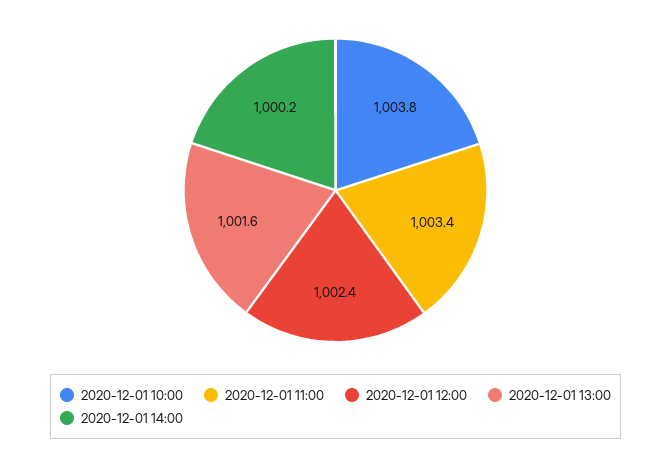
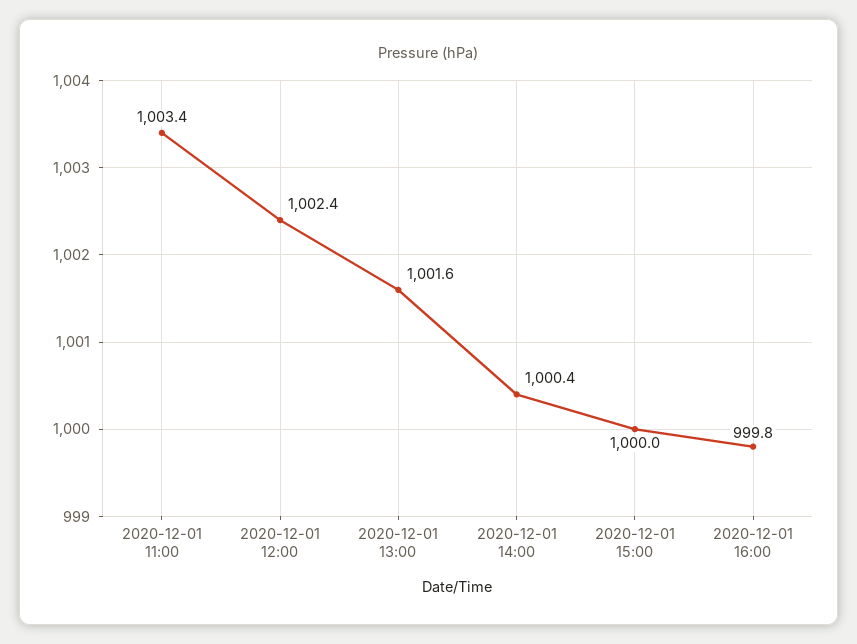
2020-12-01 10:00: 1003.8 -> none
2020-12-01 14:00: 1000.2 -> 1000.4
2020-12-01 15:00: none -> 1000
2020-12-01 16:00: none -> 999.8

